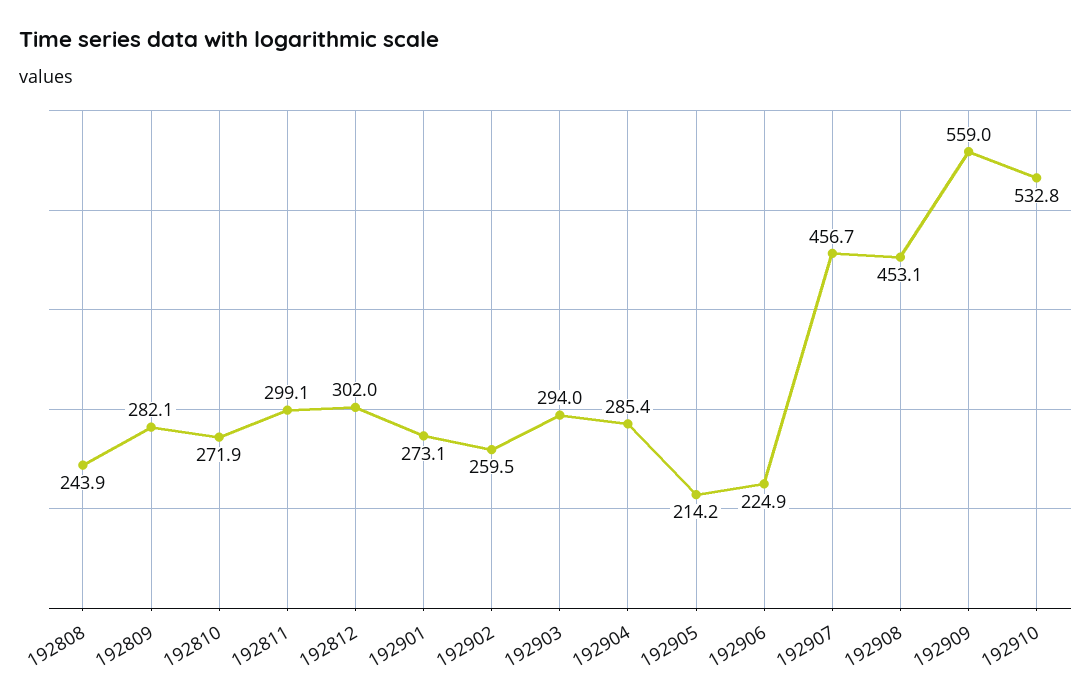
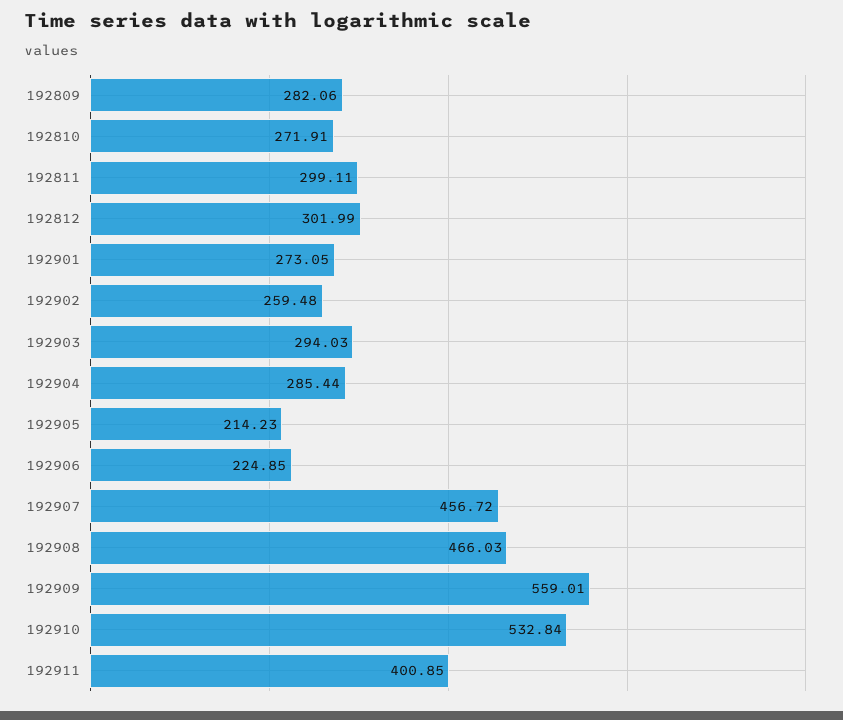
192808: 243.9 -> none
192908: 453.1 -> 466.03
192911: none -> 400.85

